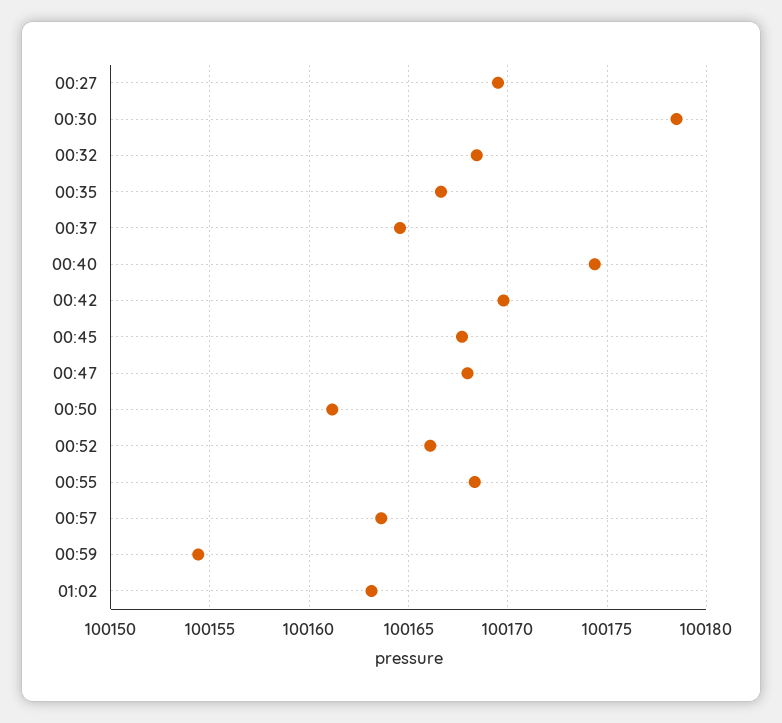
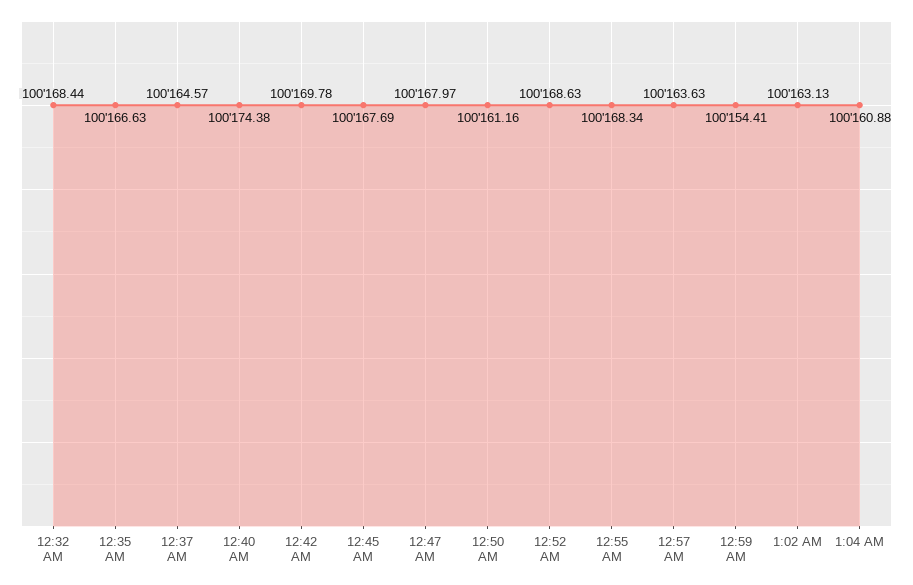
00:27: 100169.5 -> none
00:30: 100178.5 -> none
00:52: 100166 -> 100168.63
1:04 AM: none -> 100160.88

